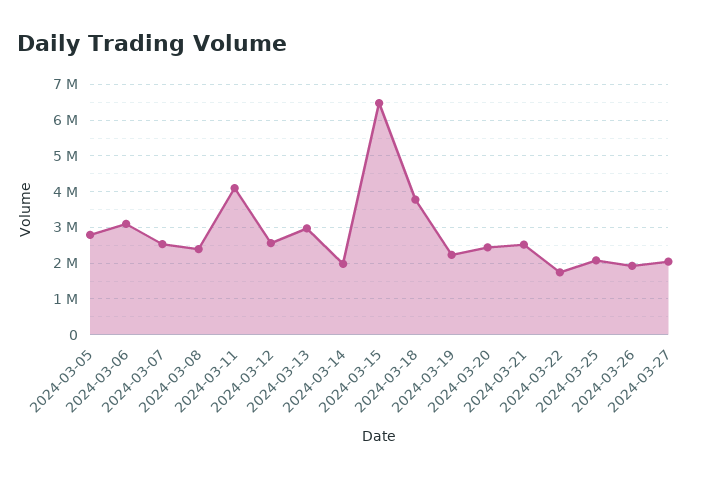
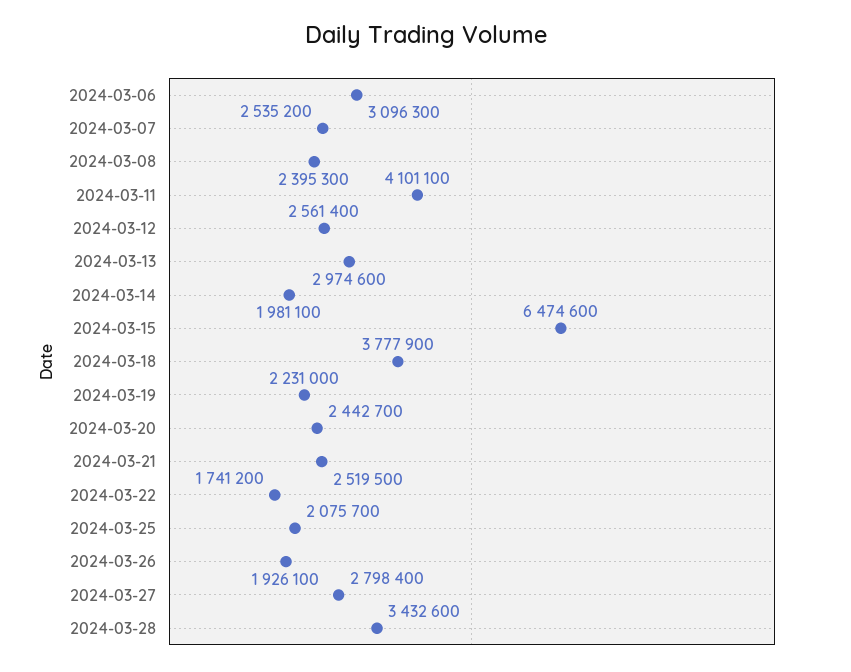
2024-03-05: 2800000 -> none
2024-03-27: 2000000 -> 2798400
2024-03-28: none -> 3432600

